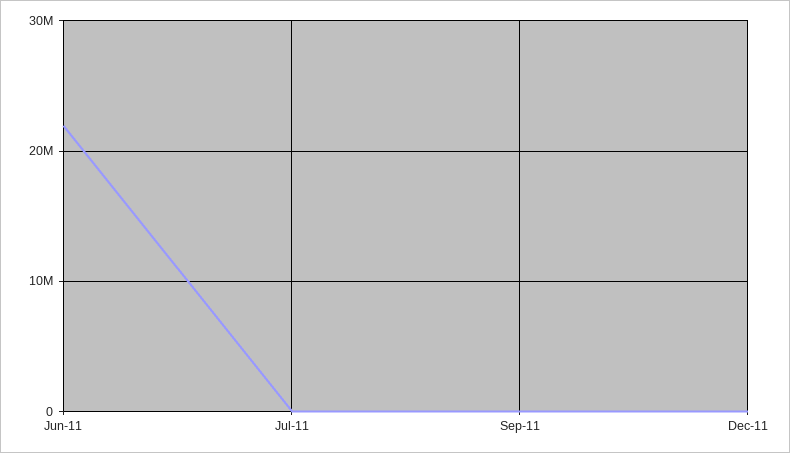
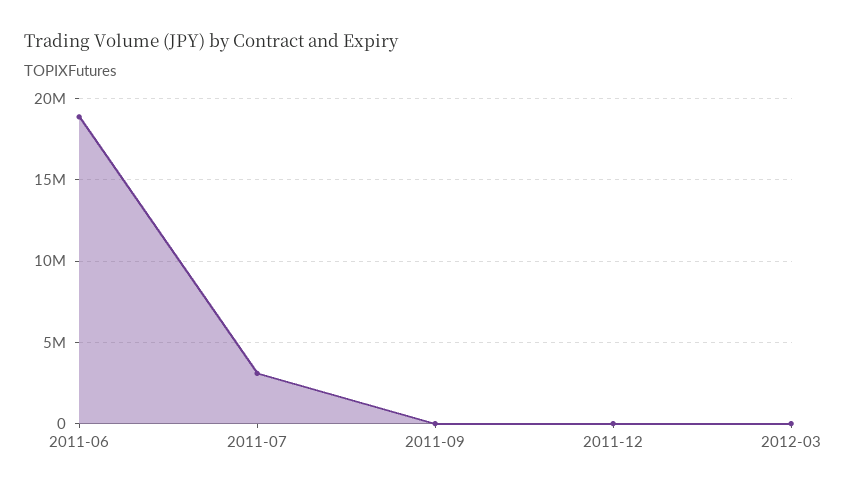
Jun-11: 22000000 -> 19000000
Jul-11: 0 -> 3000000
2012-03: none -> 0

